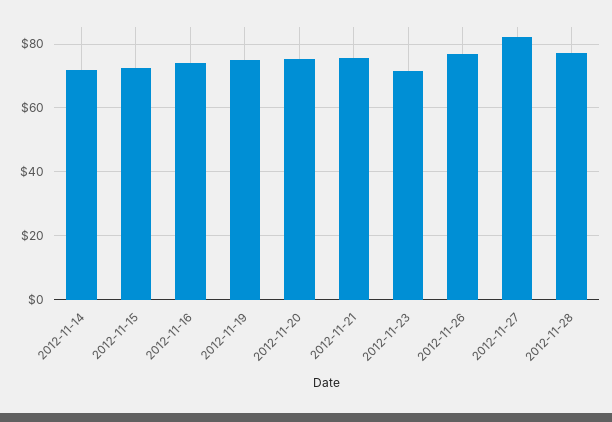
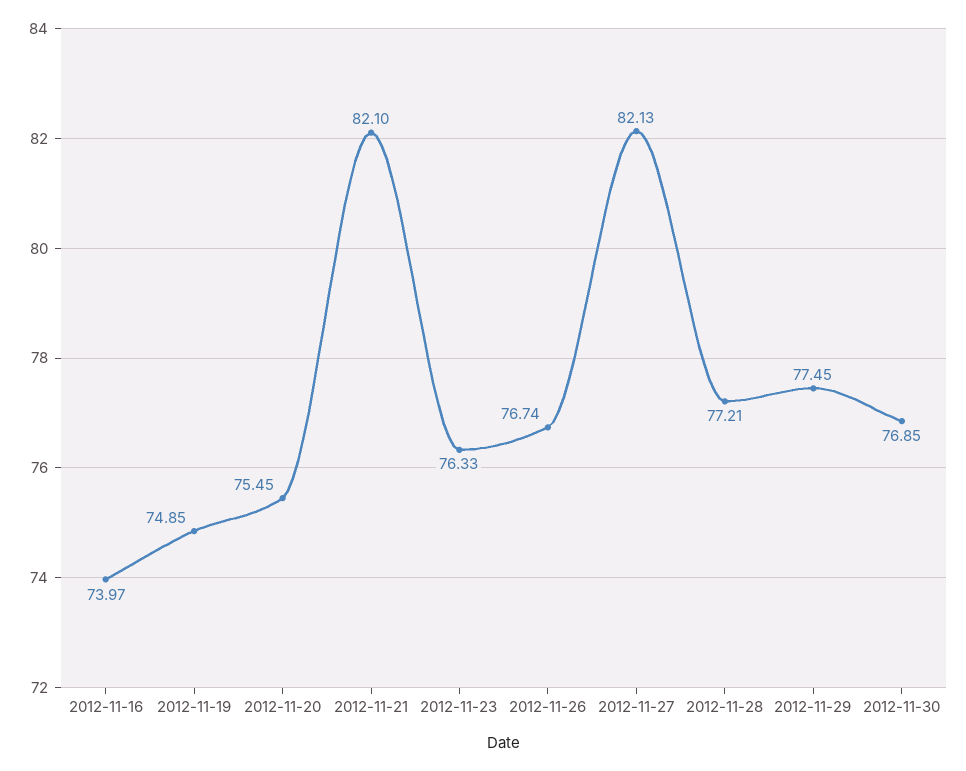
2012-11-14: 72 -> none
2012-11-15: 72 -> none
2012-11-21: 76 -> 82.1
2012-11-23: 72 -> 76.33
2012-11-29: none -> 77.45
2012-11-30: none -> 76.85

